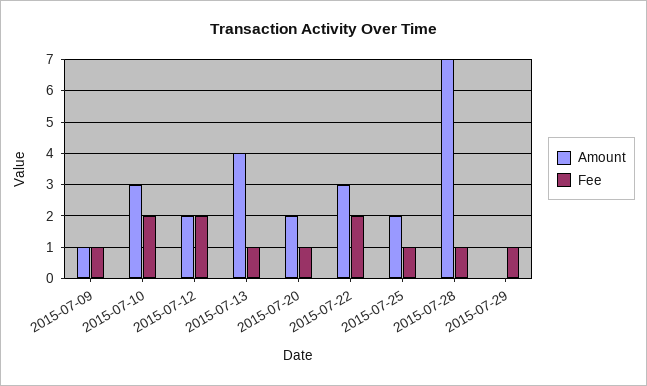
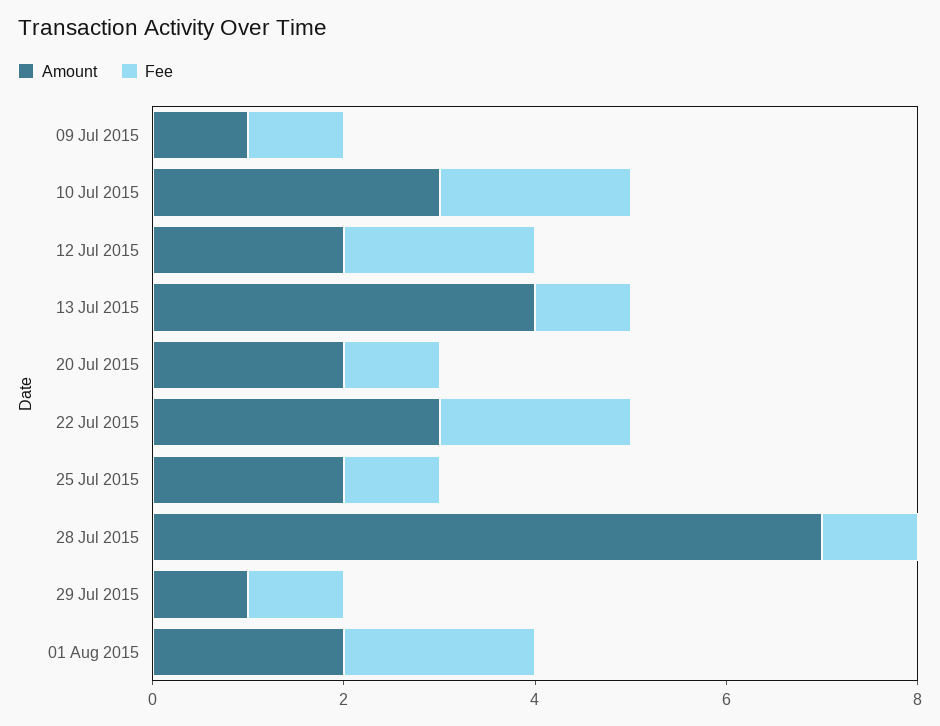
Amount, 2015-07-29: 0 -> 1
Amount, 01 Aug 2015: none -> 2
Fee, 01 Aug 2015: none -> 2

